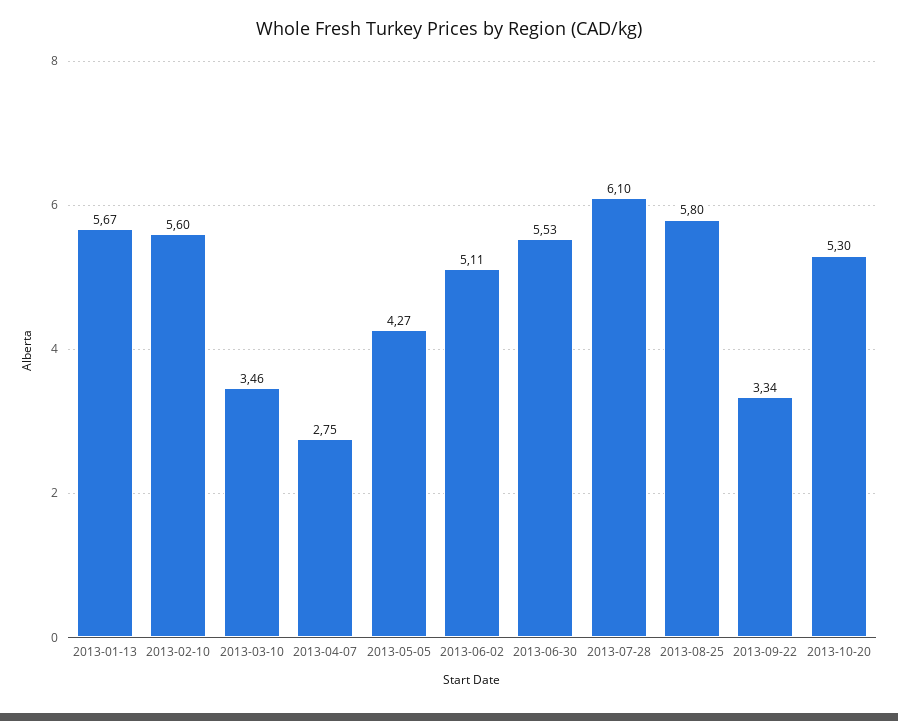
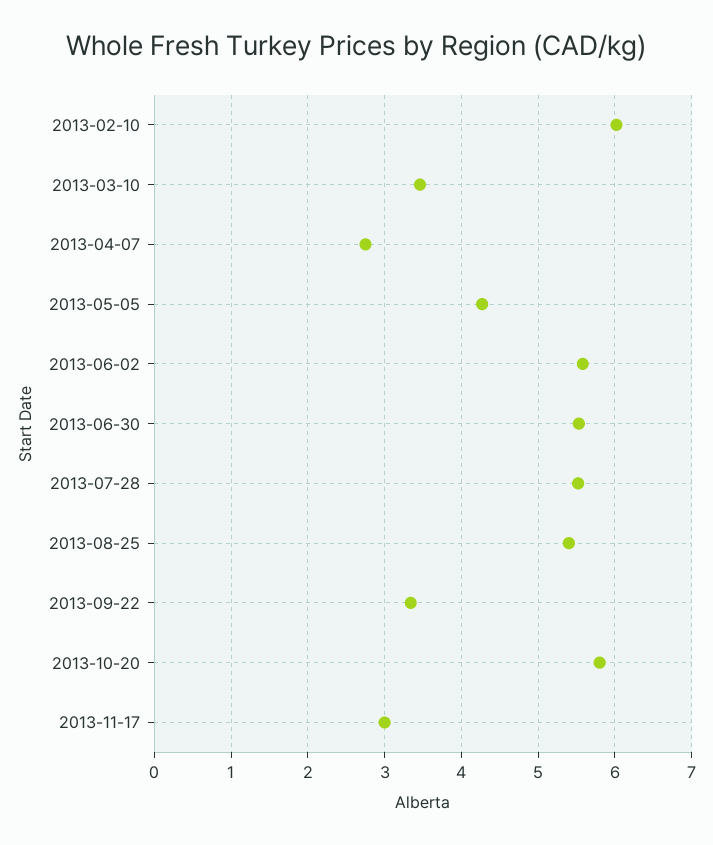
2013-01-13: 5.67 -> none
2013-02-10: 5.6 -> 6
2013-06-02: 5.11 -> 5.6
2013-07-28: 6.1 -> 5.5
2013-08-25: 5.8 -> 5.4
2013-10-20: 5.3 -> 5.8
2013-11-17: none -> 3

